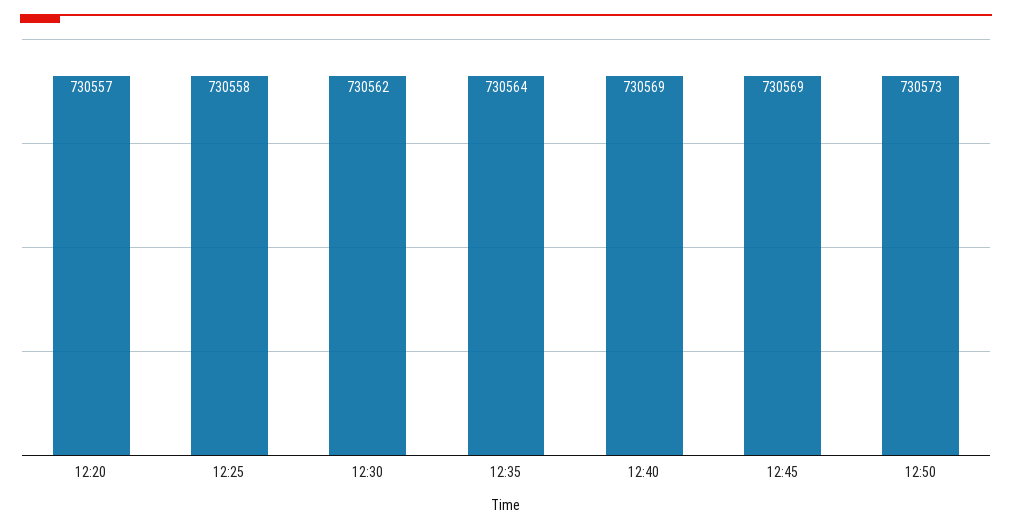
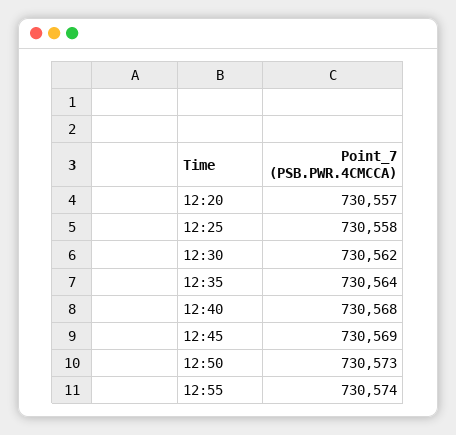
12:40: 730569 -> 730568
12:55: none -> 730574

